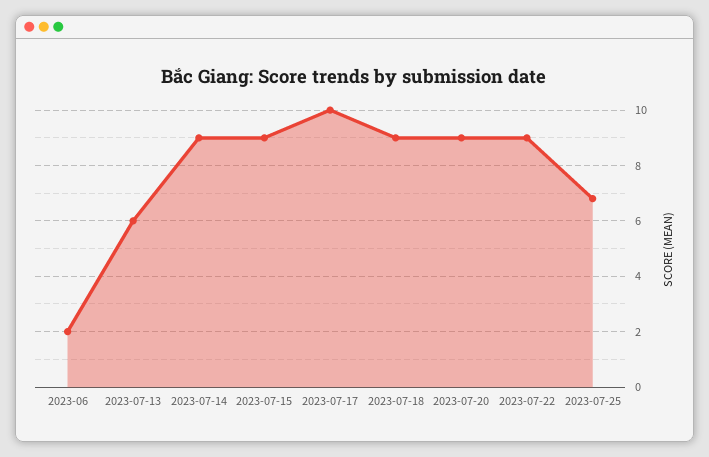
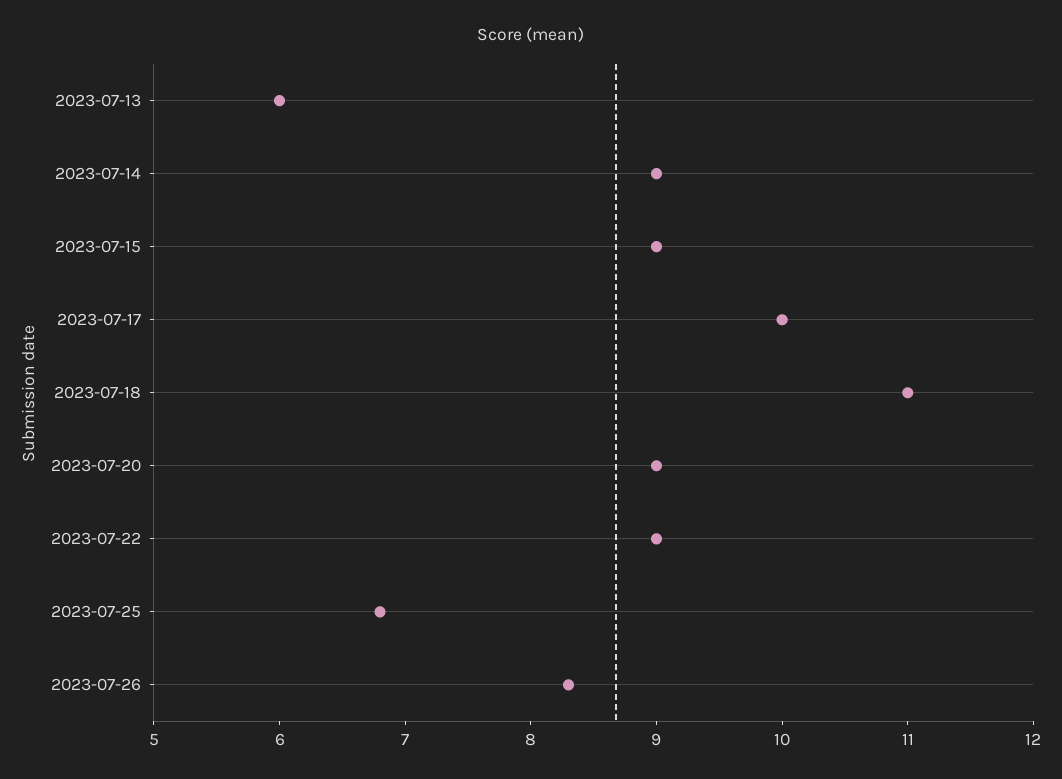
2023-06: 2 -> none
2023-07-18: 9 -> 11
2023-07-26: none -> 8.3

